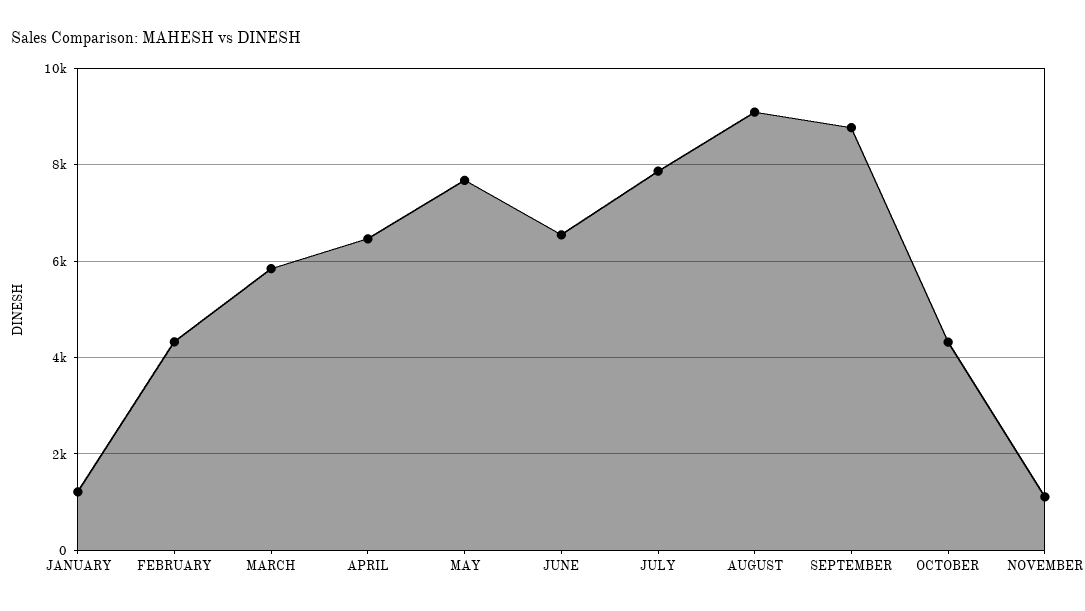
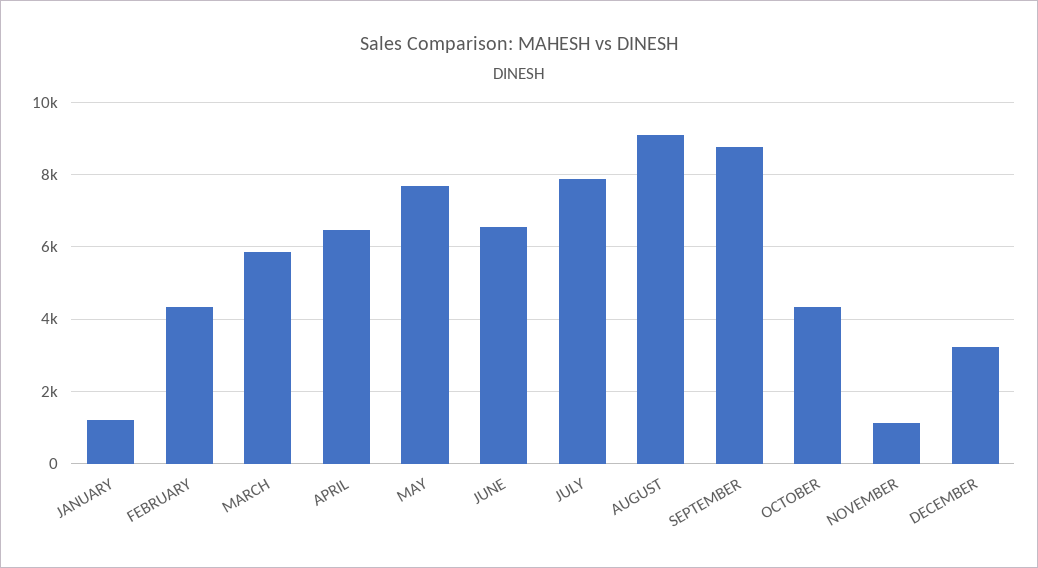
DECEMBER: none -> 3200

